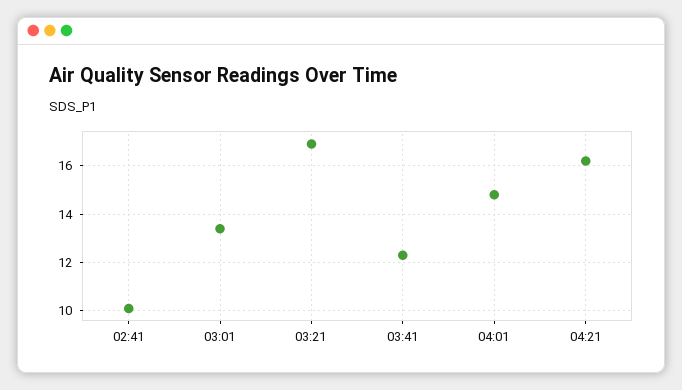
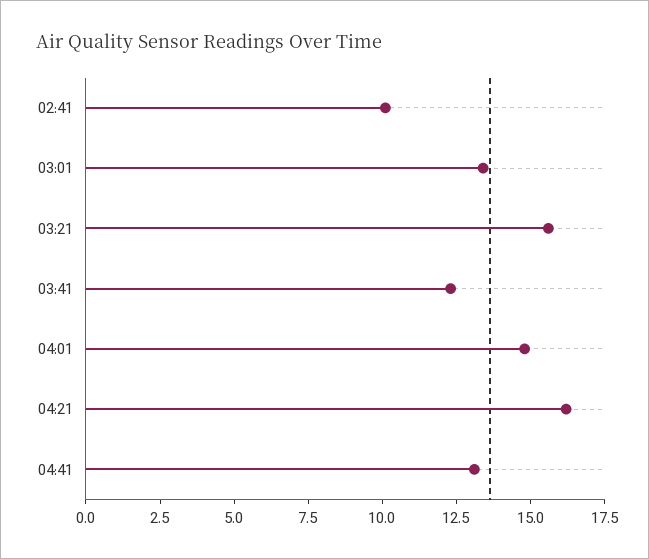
03:21: 17 -> 15.5
04:41: none -> 13

